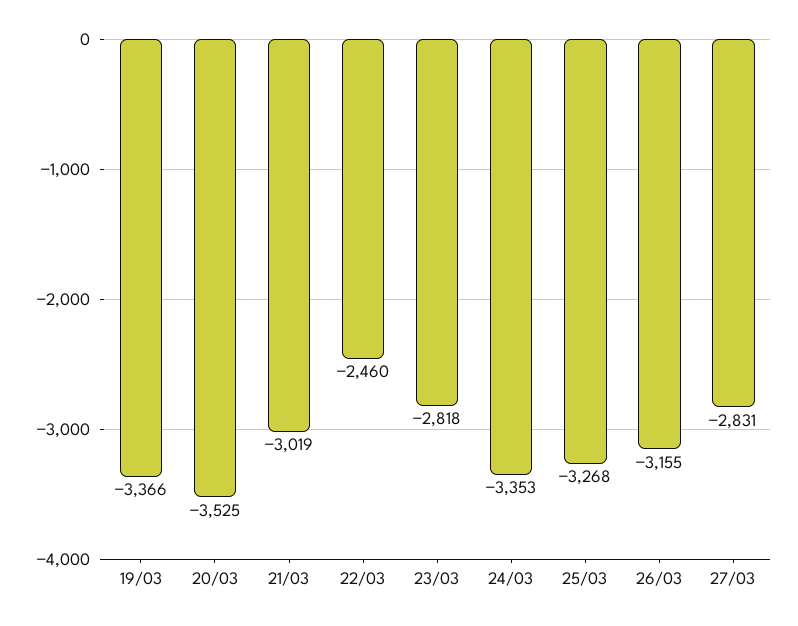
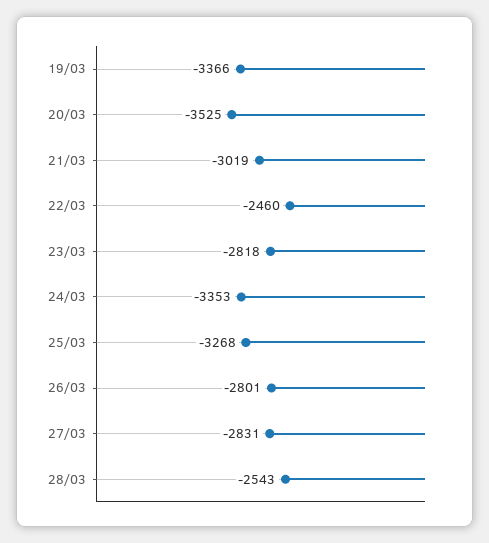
26/03: -3155 -> -2801
28/03: none -> -2543

